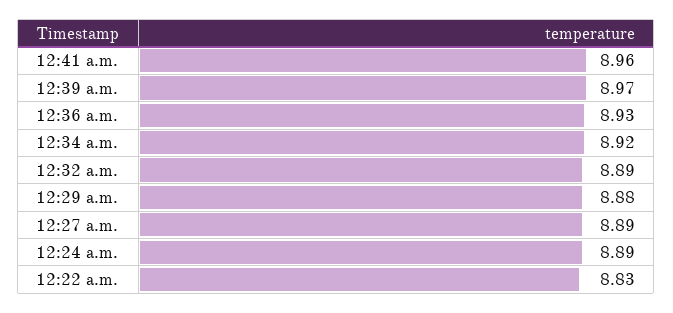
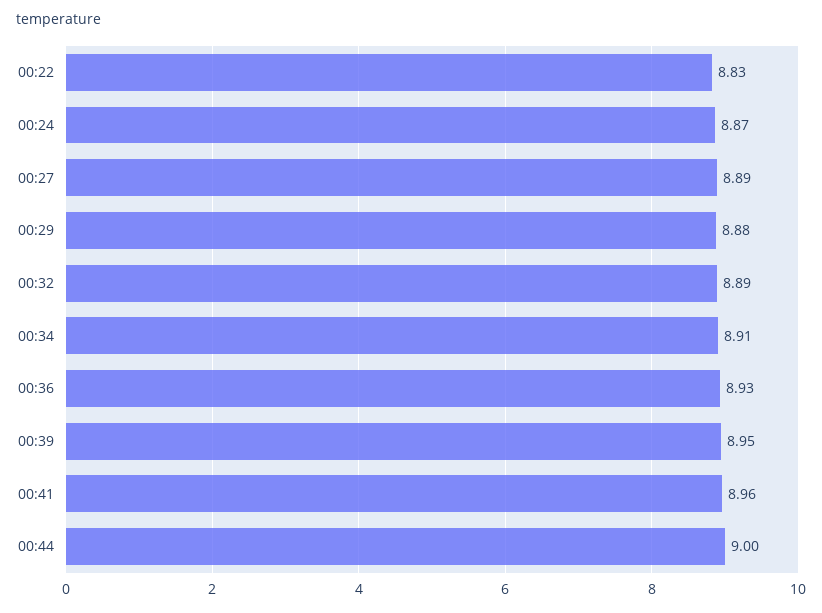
12:39 a.m.: 8.97 -> 8.95
12:34 a.m.: 8.92 -> 8.91
12:24 a.m.: 8.89 -> 8.87
00:44: none -> 9

